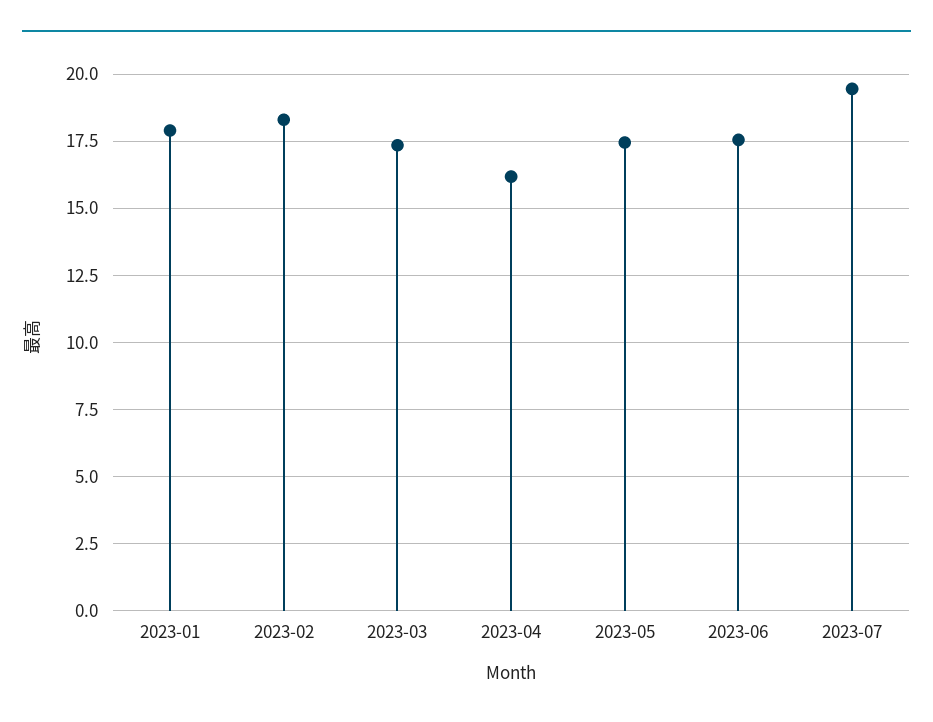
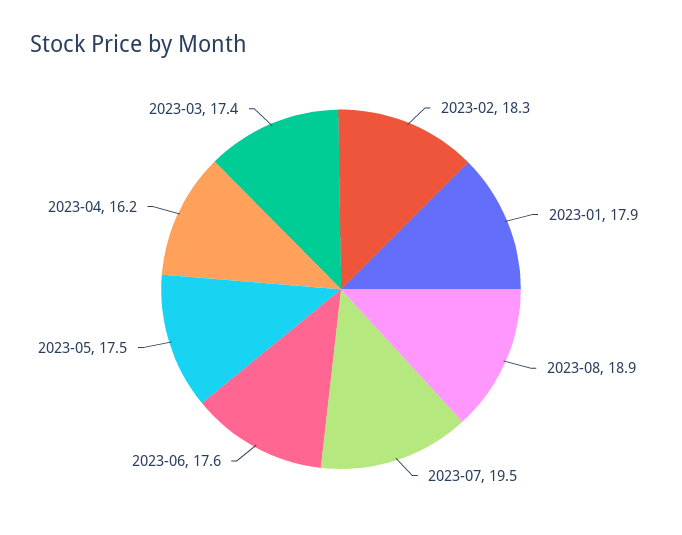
2023-08: none -> 18.9

